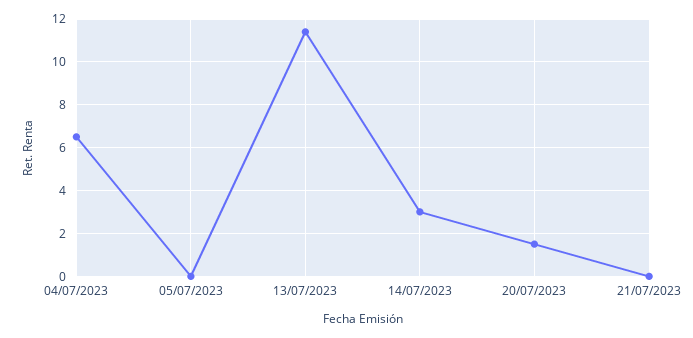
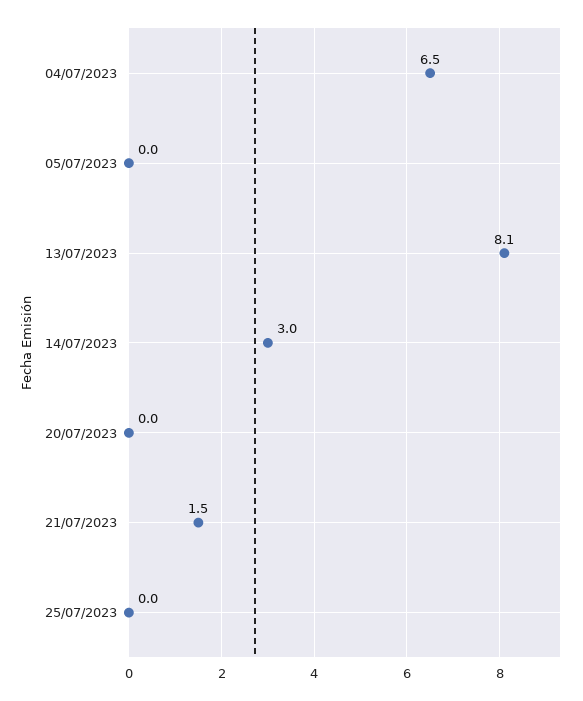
13/07/2023: 11.5 -> 8.1
20/07/2023: 1.5 -> 0
21/07/2023: 0 -> 1.5
25/07/2023: none -> 0

